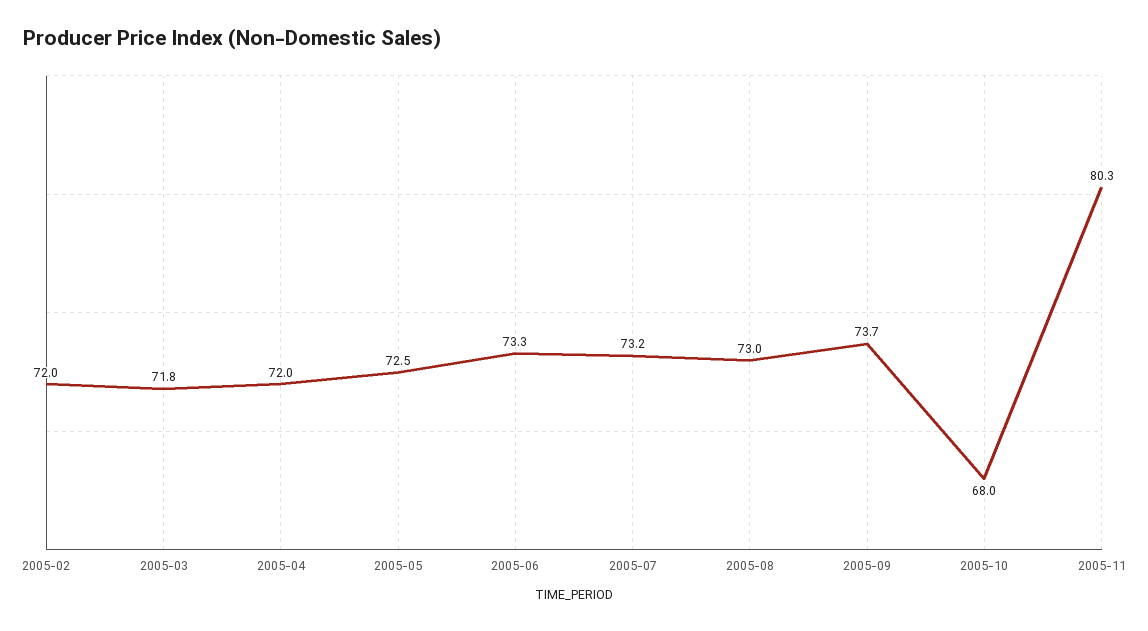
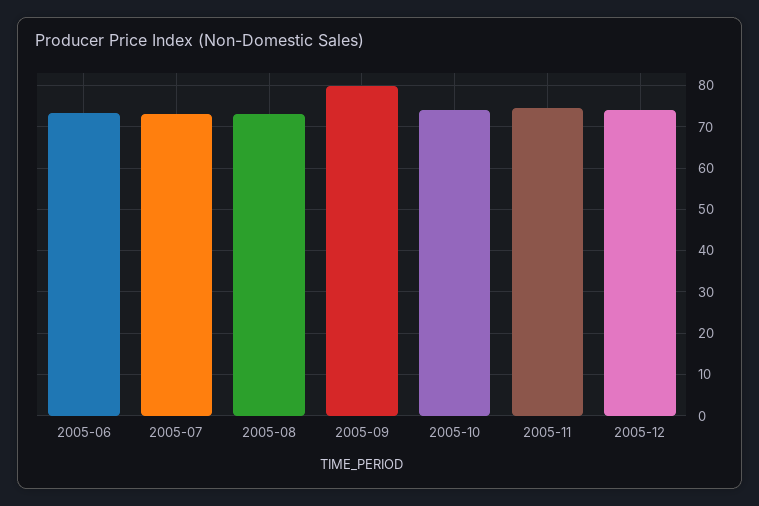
2005-02: 72 -> none
2005-03: 71.8 -> none
2005-04: 72 -> none
2005-05: 72.5 -> none
2005-09: 73.7 -> 80
2005-10: 68 -> 74
2005-11: 80.3 -> 74
2005-12: none -> 74

